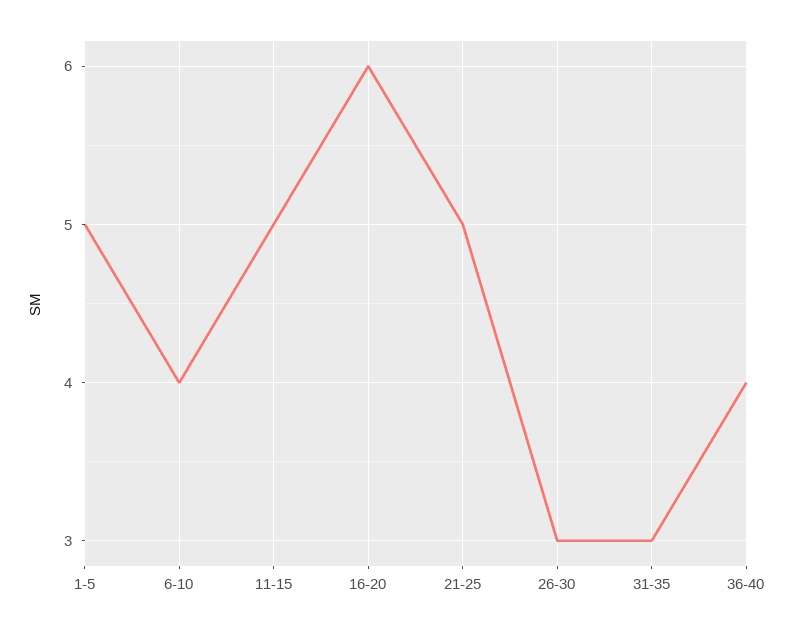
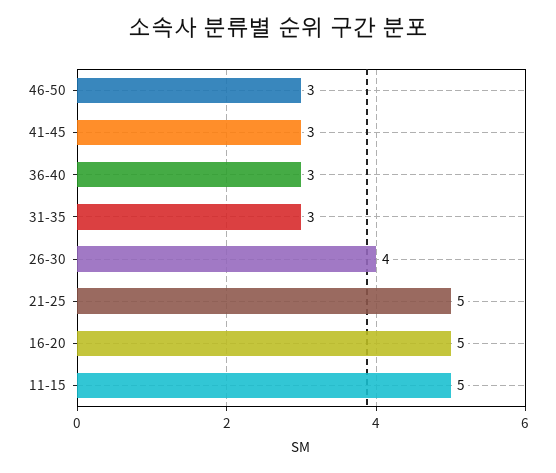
1-5: 5 -> none
6-10: 4 -> none
16-20: 6 -> 5
26-30: 3 -> 4
36-40: 4 -> 3
46-50: none -> 3
41-45: none -> 3

